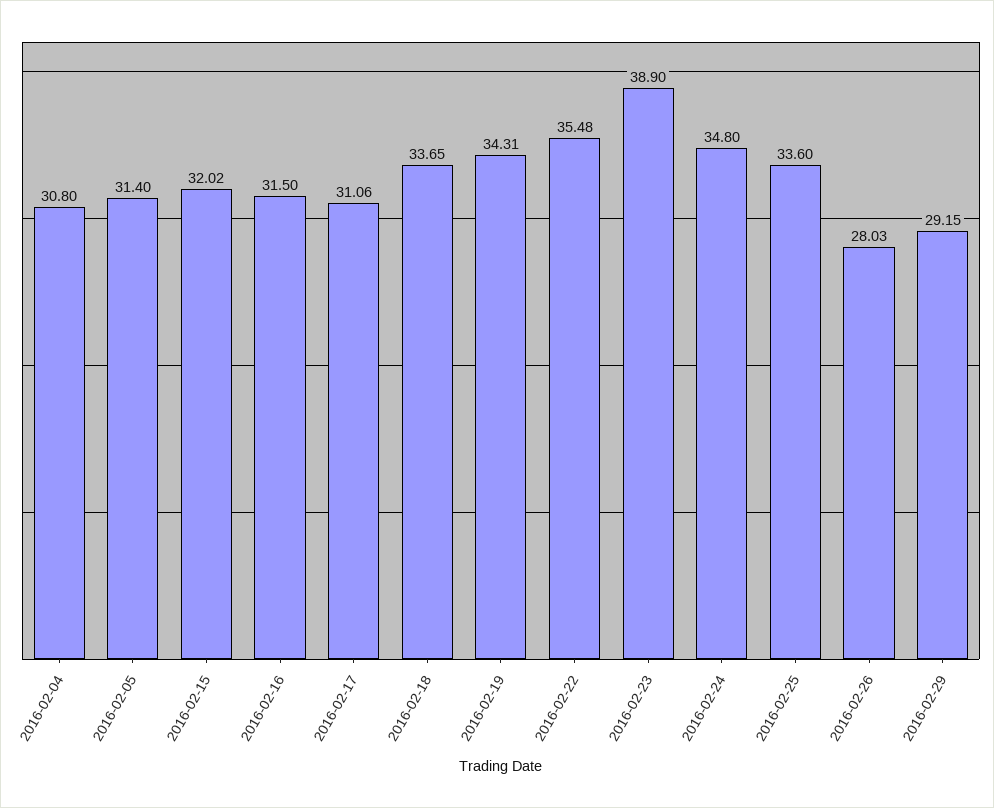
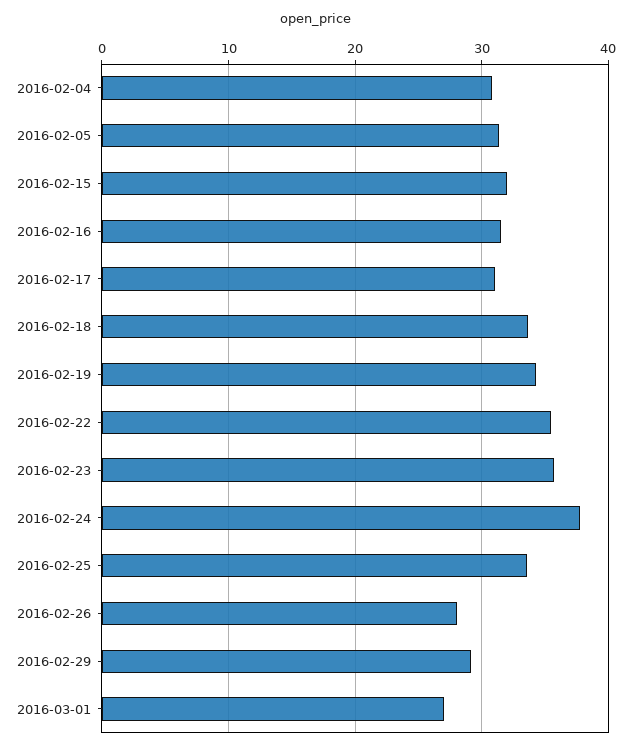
2016-02-23: 38.9 -> 36
2016-02-24: 34.8 -> 38
2016-03-01: none -> 27

